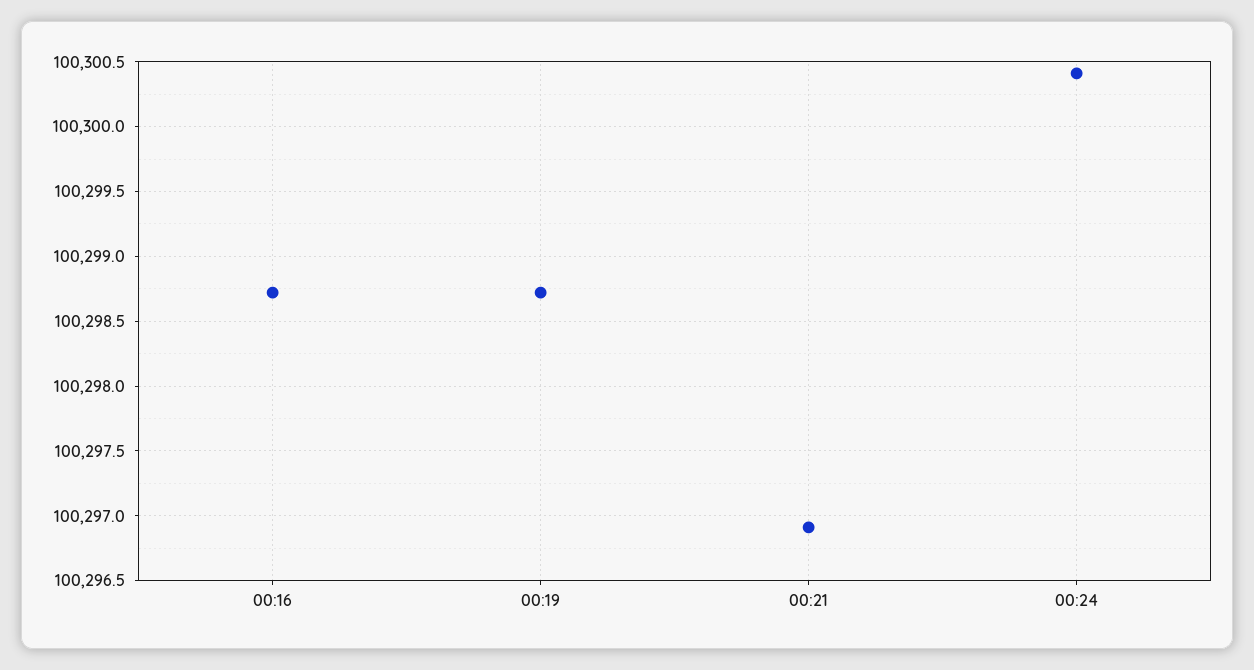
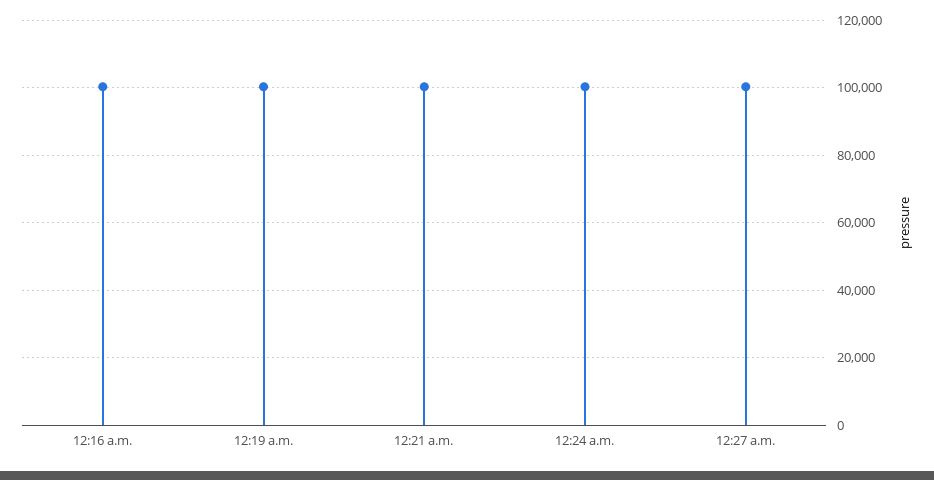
12:27 a.m.: none -> 100000

